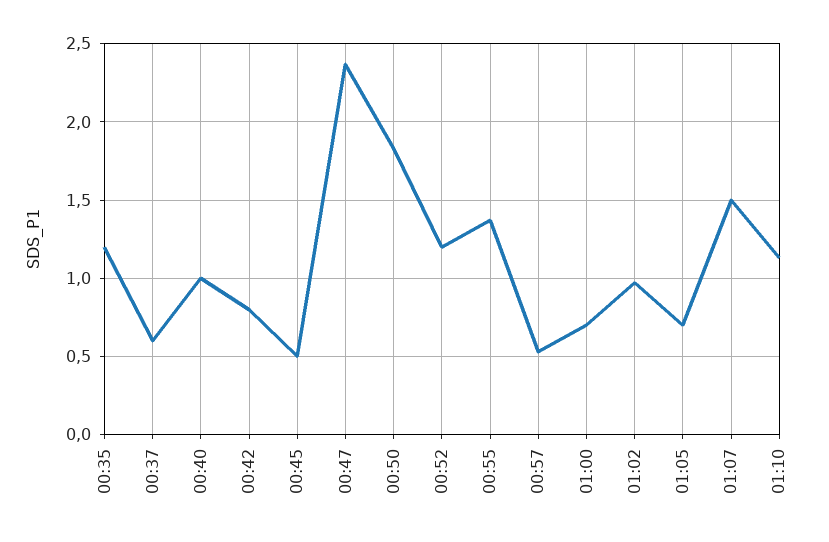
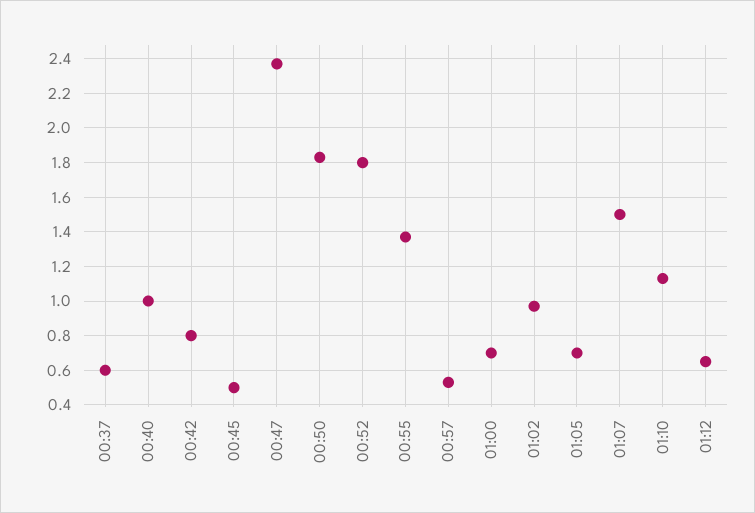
00:35: 1.2 -> none
00:52: 1.2 -> 1.8
01:12: none -> 0.65

